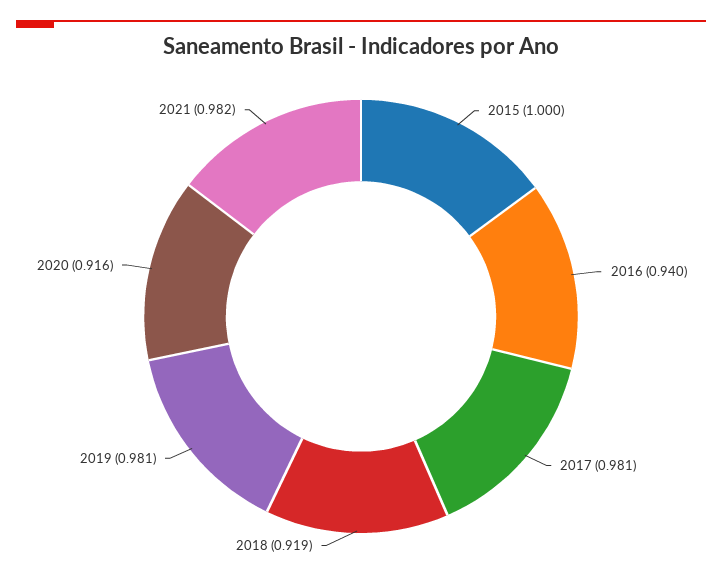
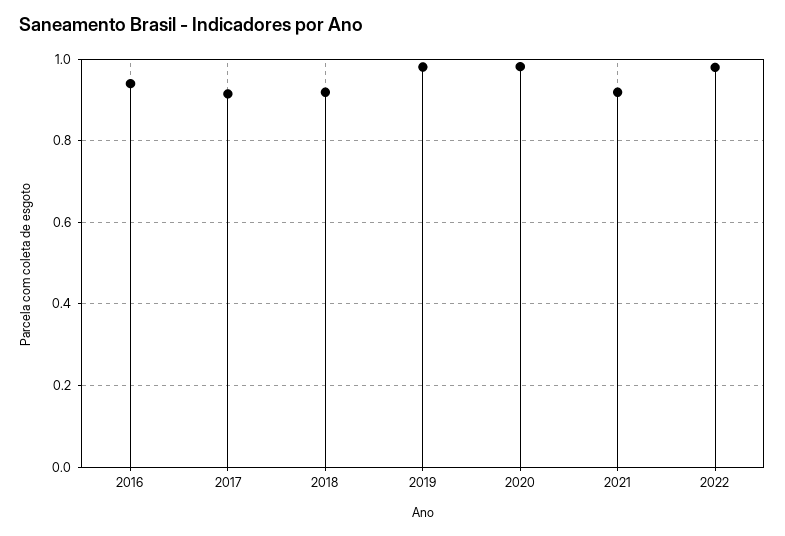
2015: 1 -> none
2017: 0.981 -> 0.92
2020: 0.916 -> 0.98
2021: 0.982 -> 0.92
2022: none -> 0.98

